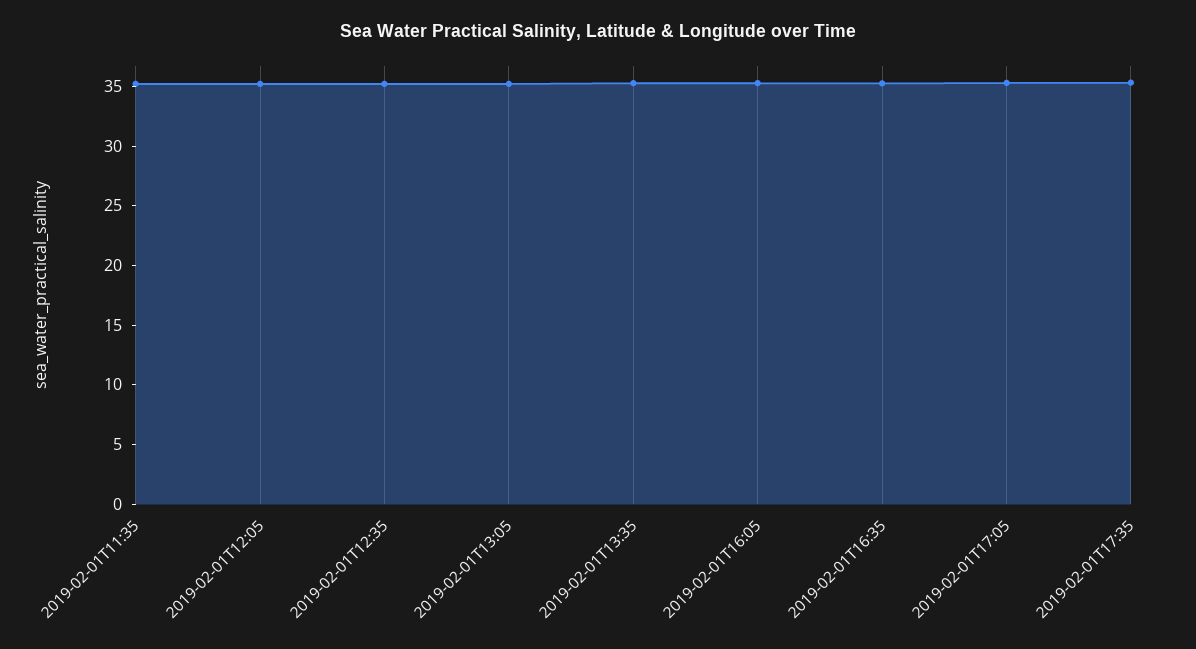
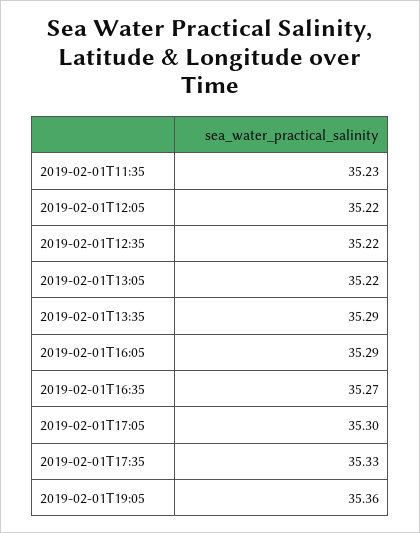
2019-02-01T19:05: none -> 35.36

